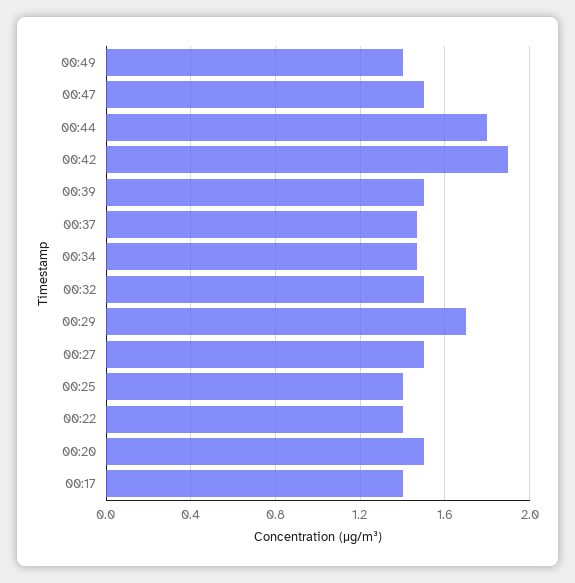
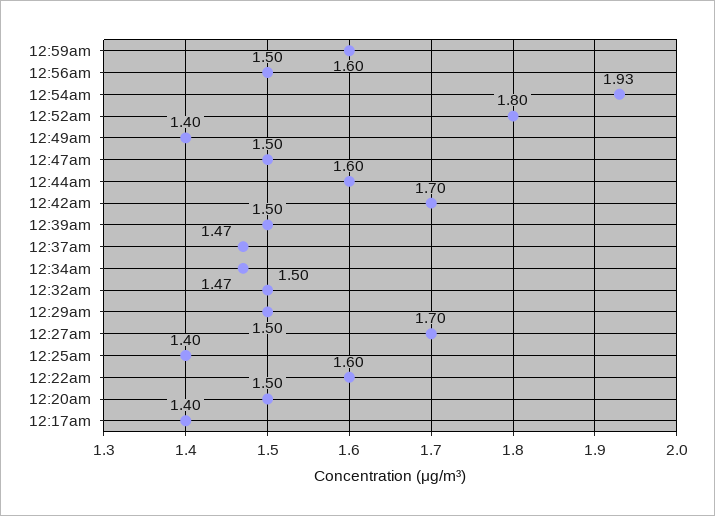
00:44: 1.8 -> 1.6
00:42: 1.9 -> 1.7
00:29: 1.7 -> 1.5
00:27: 1.5 -> 1.7
00:22: 1.4 -> 1.6
12:59am: none -> 1.6
12:56am: none -> 1.5
12:54am: none -> 1.93
12:52am: none -> 1.8

